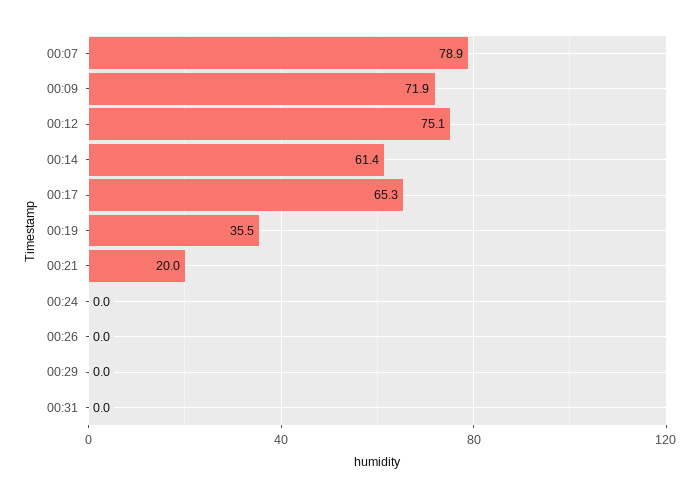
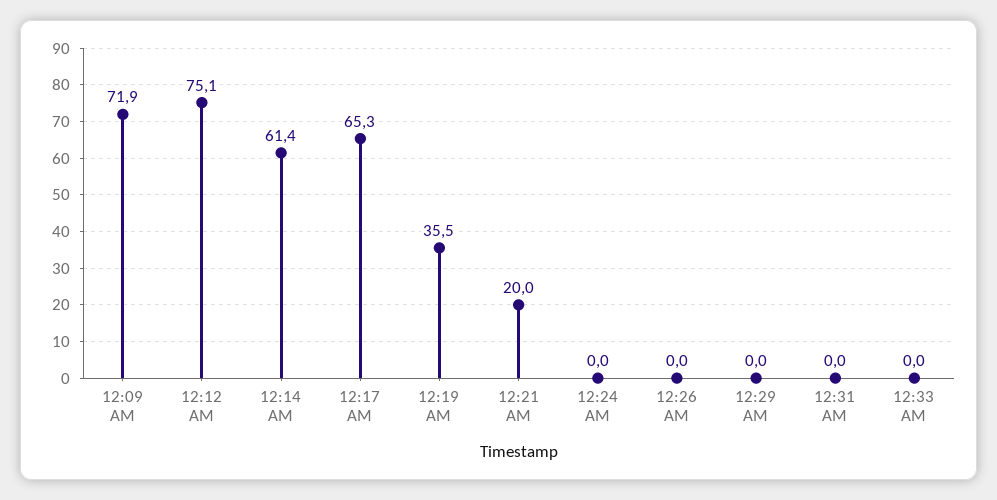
00:07: 78.9 -> none
12:33 AM: none -> 0

